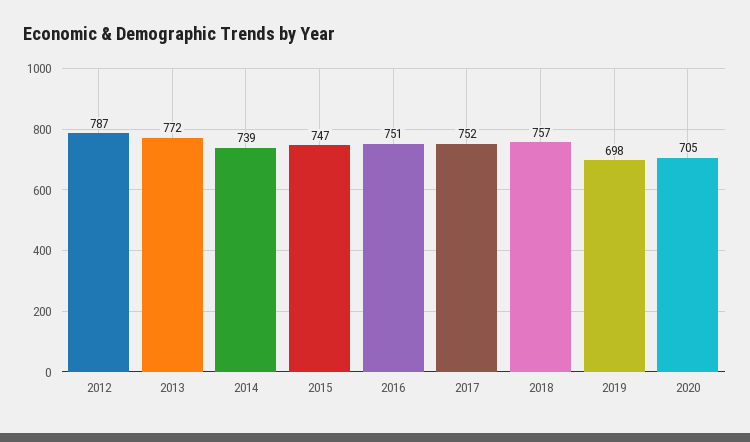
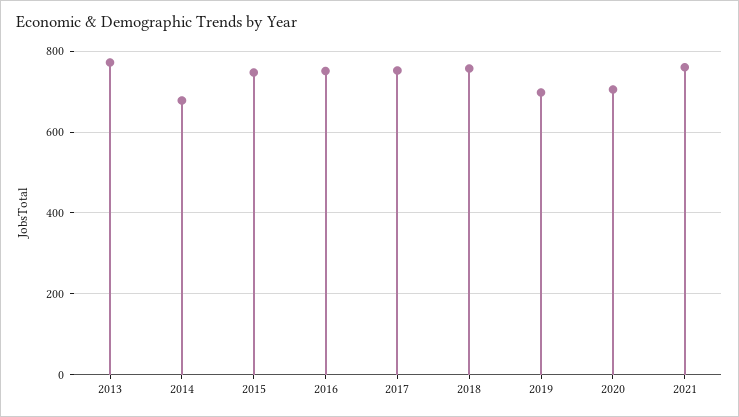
2012: 787 -> none
2014: 739 -> 680
2021: none -> 760

